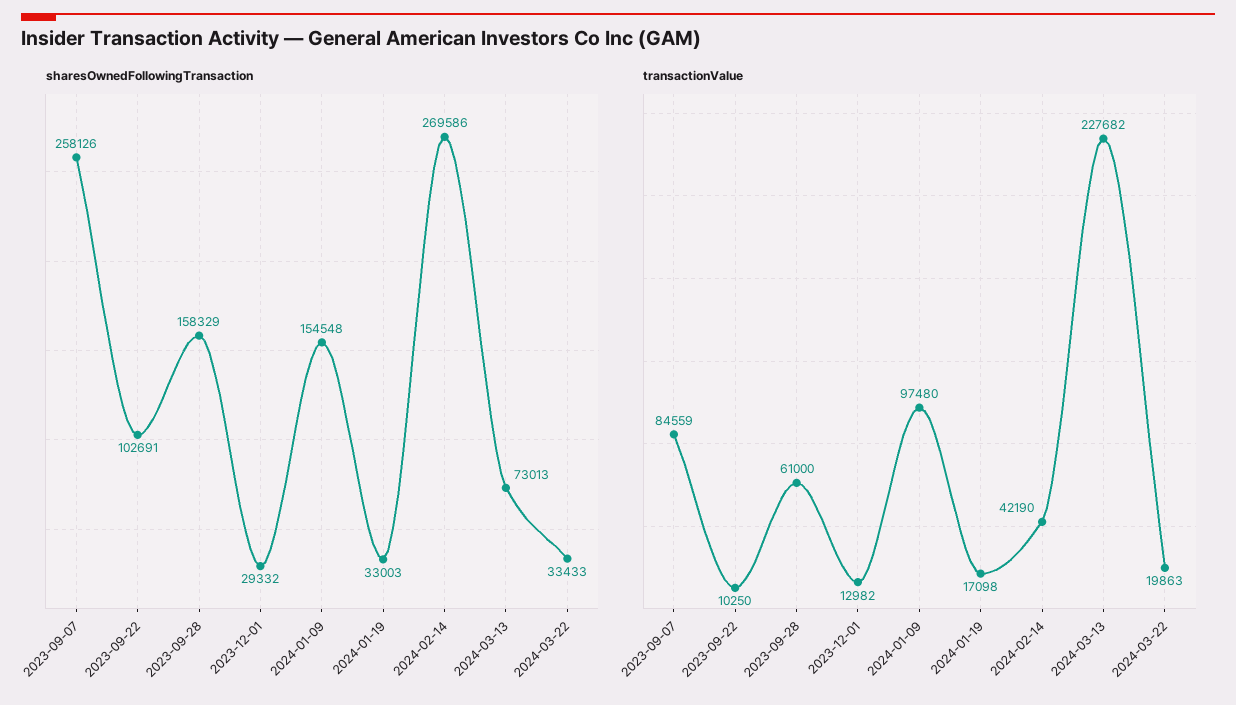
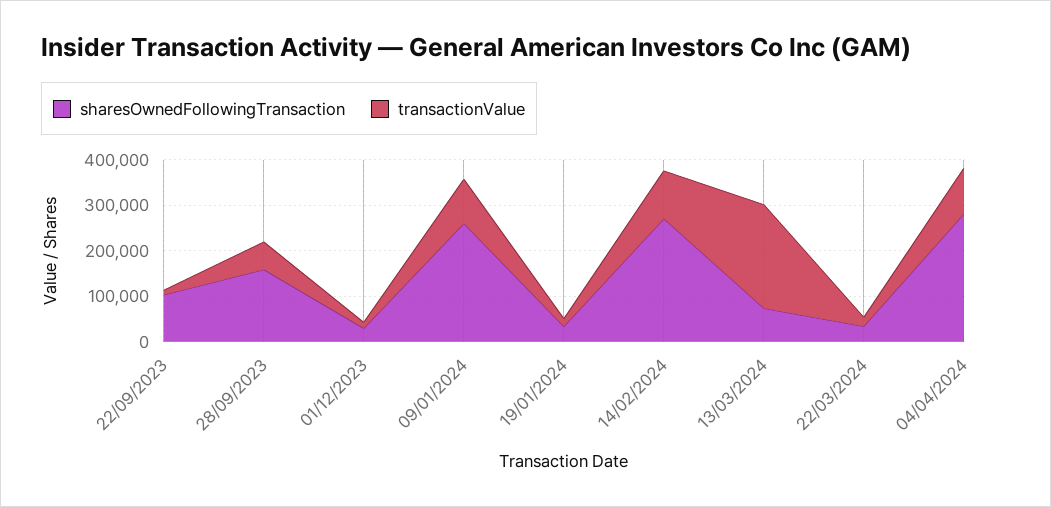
sharesOwnedFollowingTransaction, 2023-09-07: 258126 -> none
sharesOwnedFollowingTransaction, 2024-01-09: 154548 -> 260000
transactionValue, 2023-09-07: 84559 -> none
transactionValue, 2024-02-14: 42190 -> 100000
sharesOwnedFollowingTransaction, 04/04/2024: none -> 280000
transactionValue, 04/04/2024: none -> 100000

